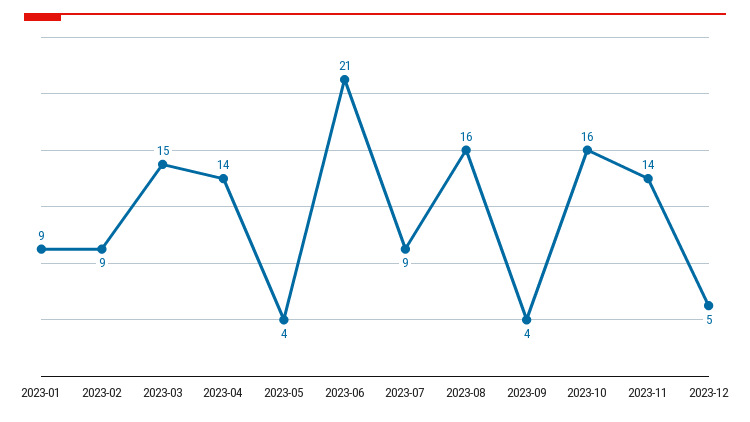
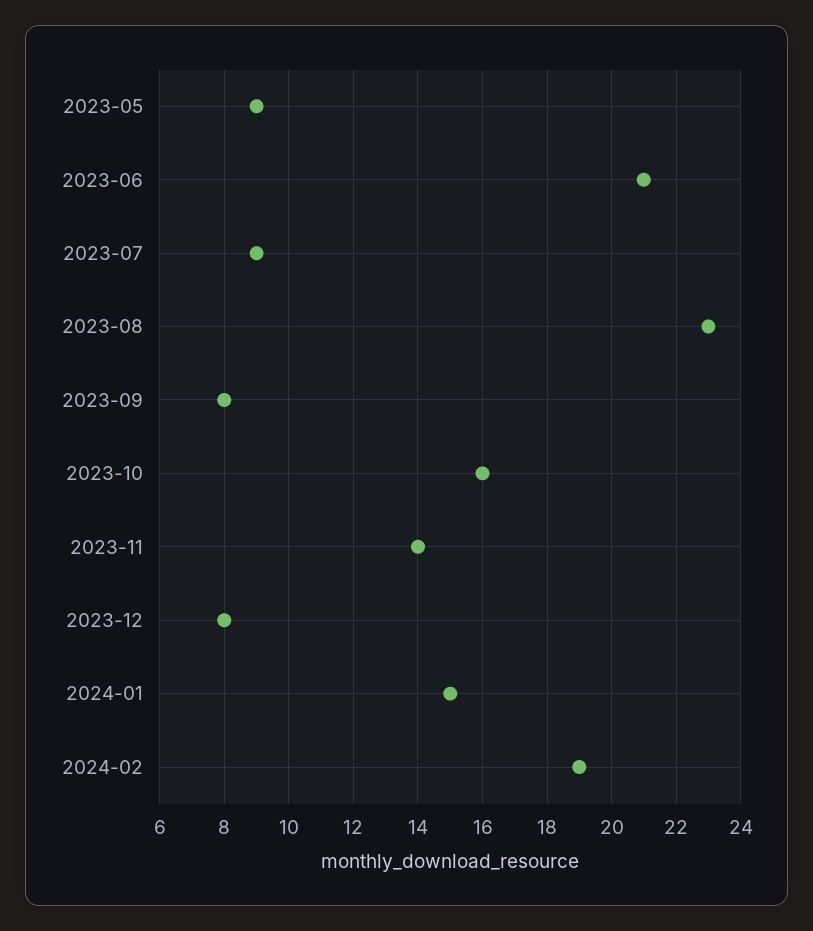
2023-01: 9 -> none
2023-02: 9 -> none
2023-03: 15 -> none
2023-04: 14 -> none
2023-05: 4 -> 9
2023-08: 16 -> 23
2023-09: 4 -> 8
2023-12: 5 -> 8
2024-01: none -> 15
2024-02: none -> 19

